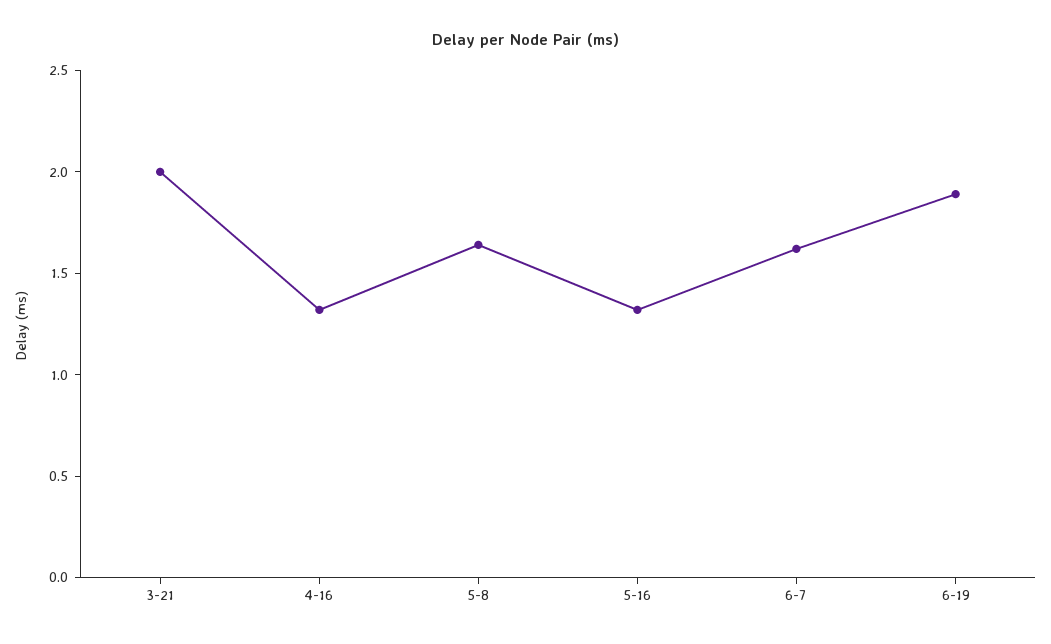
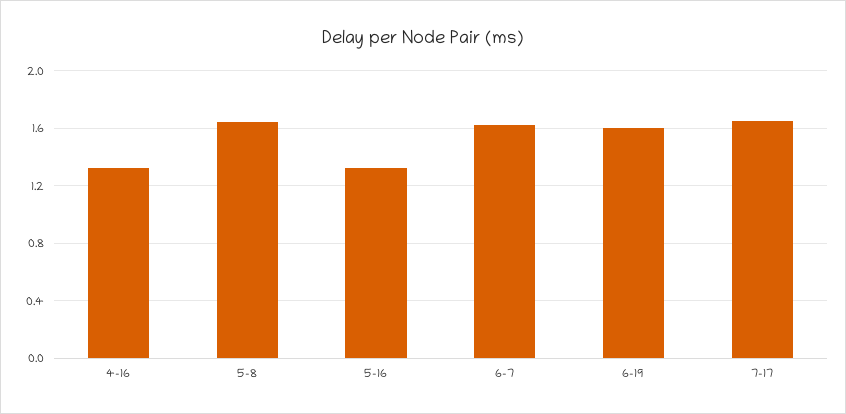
3-21: 2 -> none
6-19: 1.9 -> 1.6
7-17: none -> 1.65

